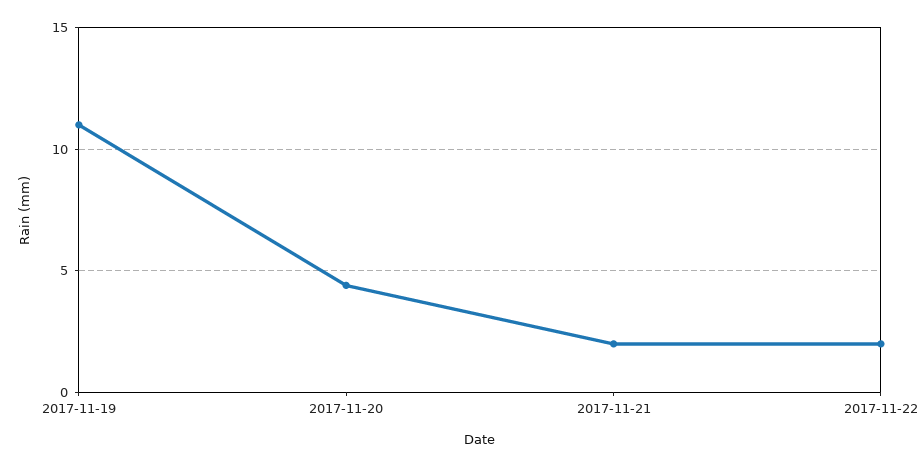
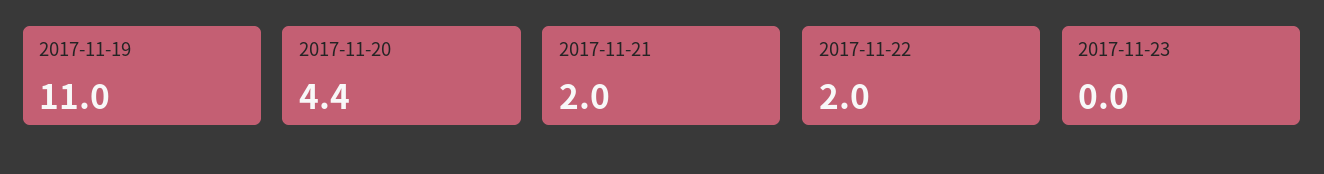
2017-11-23: none -> 0

